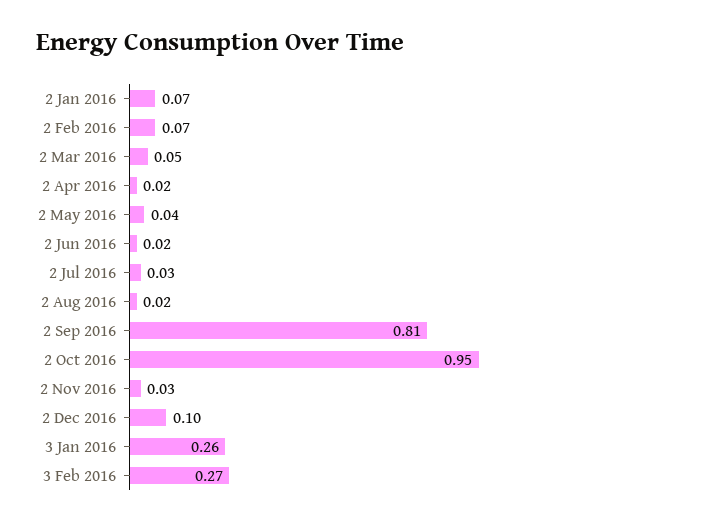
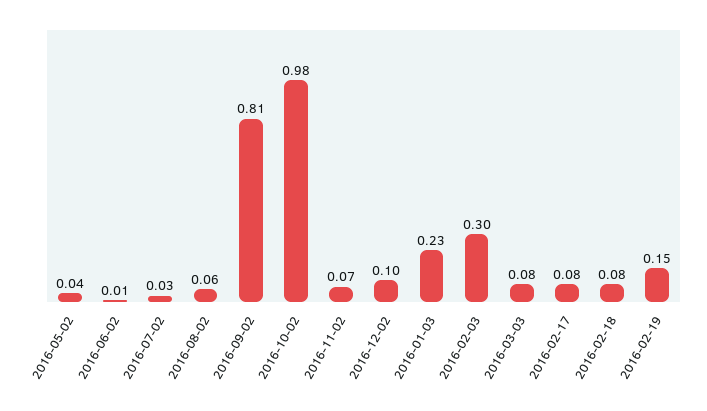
2 Jan 2016: 0.07 -> none
2 Feb 2016: 0.07 -> none
2 Mar 2016: 0.05 -> none
2 Apr 2016: 0.02 -> none
2 Jun 2016: 0.02 -> 0.01
2 Aug 2016: 0.02 -> 0.06
2 Oct 2016: 0.95 -> 0.98
2 Nov 2016: 0.03 -> 0.07
3 Jan 2016: 0.26 -> 0.23
3 Feb 2016: 0.27 -> 0.3
2016-03-03: none -> 0.08
2016-02-17: none -> 0.08
2016-02-18: none -> 0.08
2016-02-19: none -> 0.15

